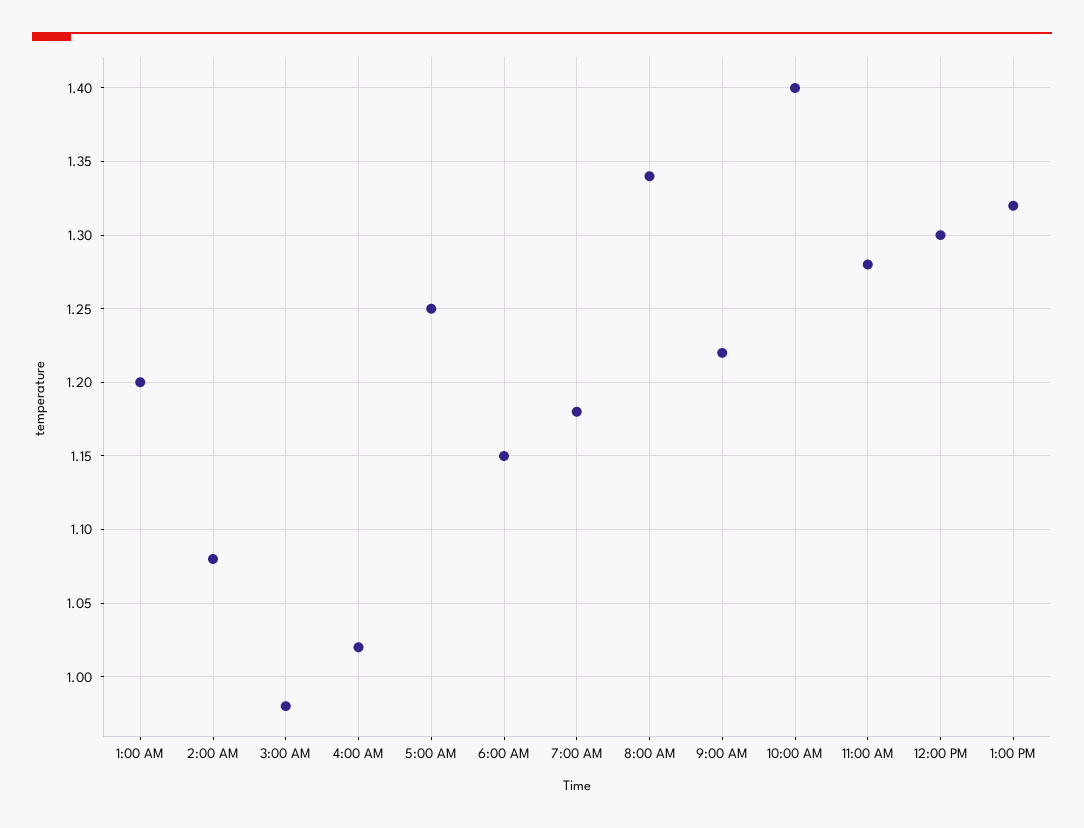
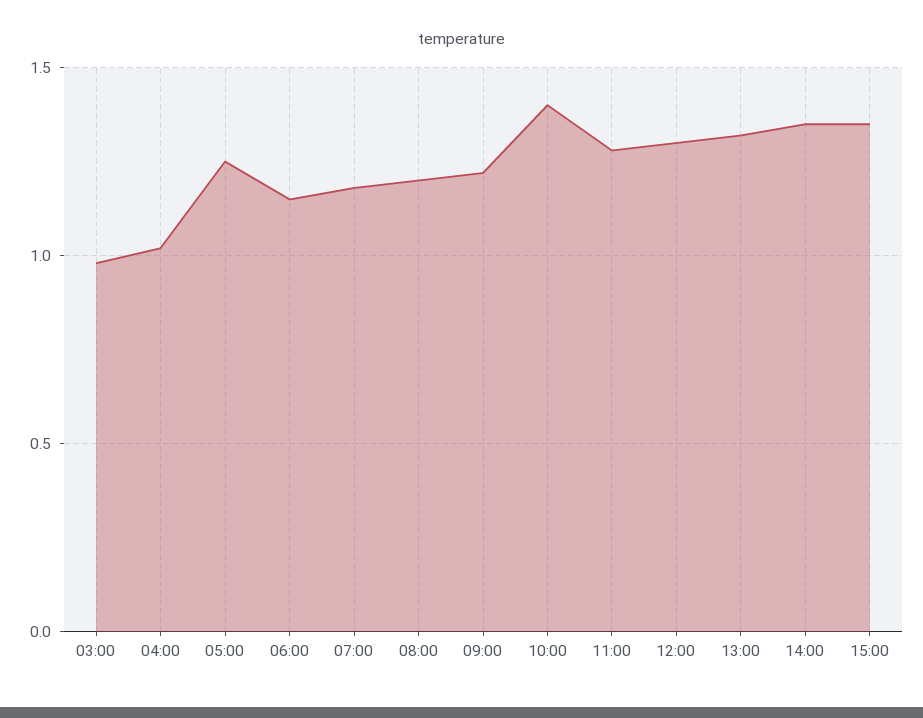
1:00 AM: 1.2 -> none
2:00 AM: 1.08 -> none
8:00 AM: 1.34 -> 1.2
14:00: none -> 1.35
15:00: none -> 1.35

